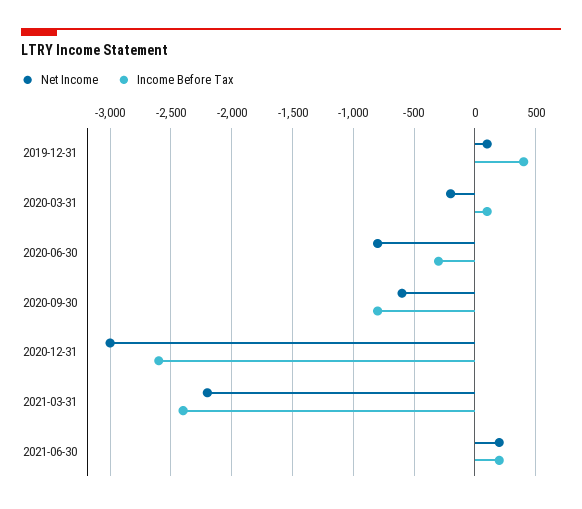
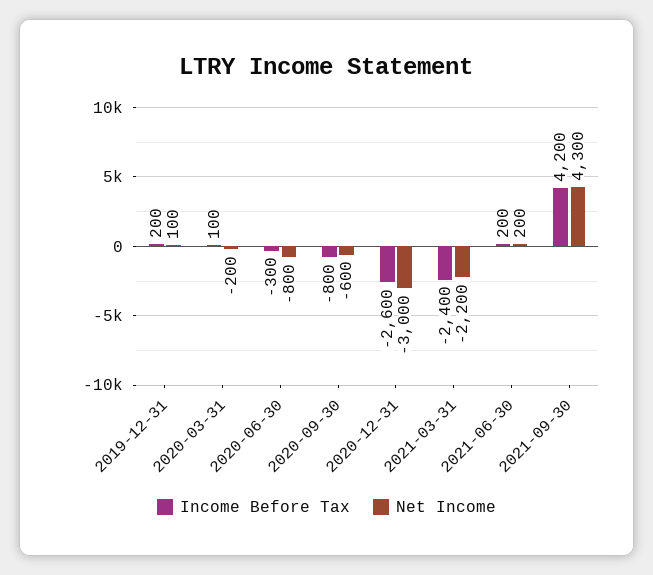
Income Before Tax, 2019-12-31: 400 -> 200
Income Before Tax, 2021-09-30: none -> 4200
Net Income, 2021-09-30: none -> 4300

